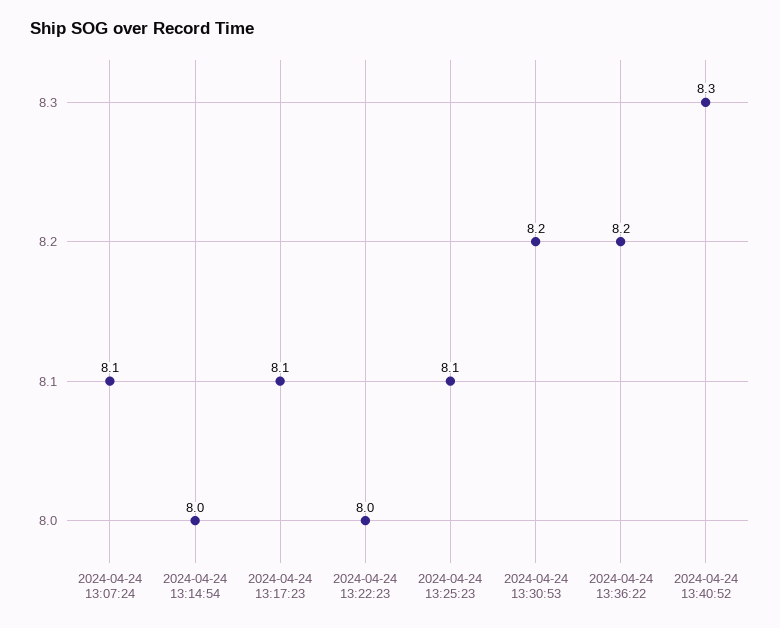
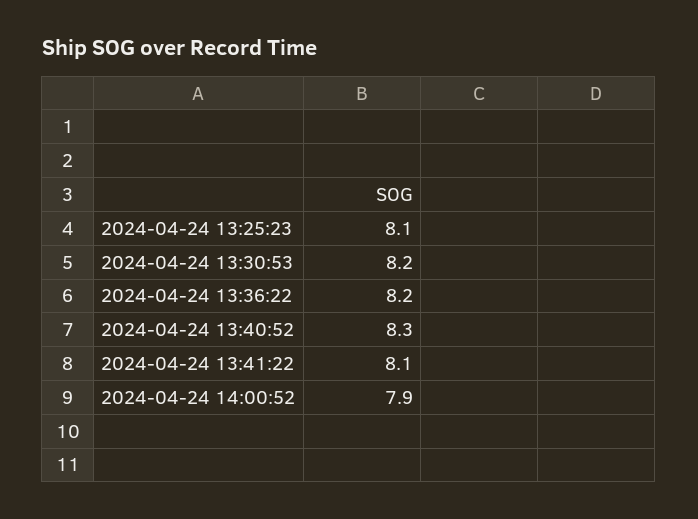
2024-04-24 13:07:24: 8.1 -> none
2024-04-24 13:14:54: 8 -> none
2024-04-24 13:17:23: 8.1 -> none
2024-04-24 13:22:23: 8 -> none
2024-04-24 13:41:22: none -> 8.1
2024-04-24 14:00:52: none -> 7.9

